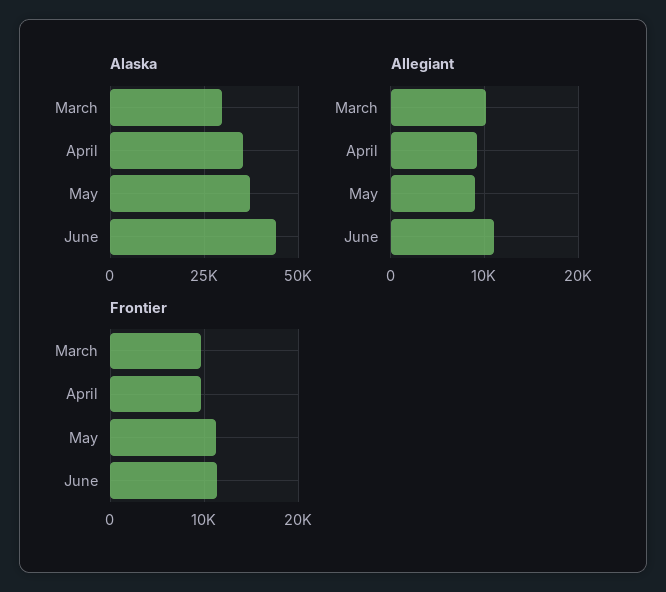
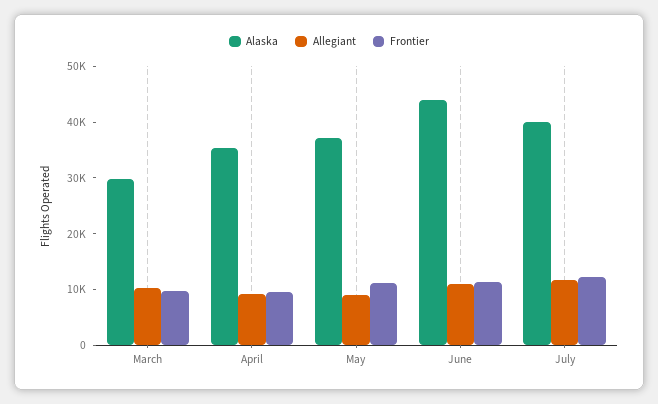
Alaska, July: none -> 40000
Allegiant, July: none -> 12000
Frontier, July: none -> 12000

